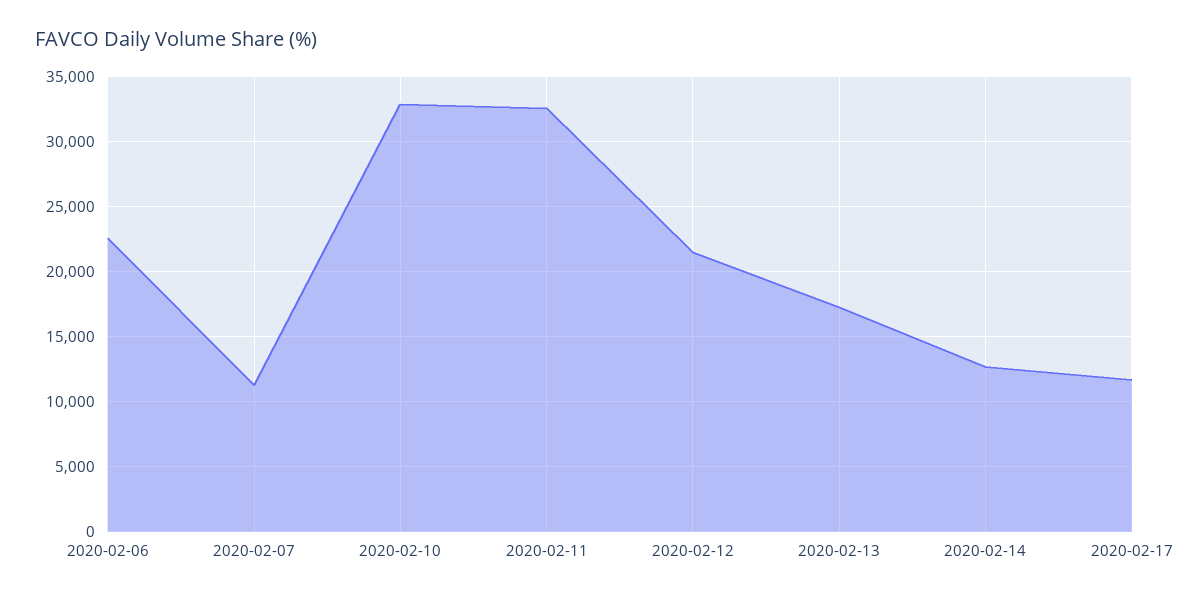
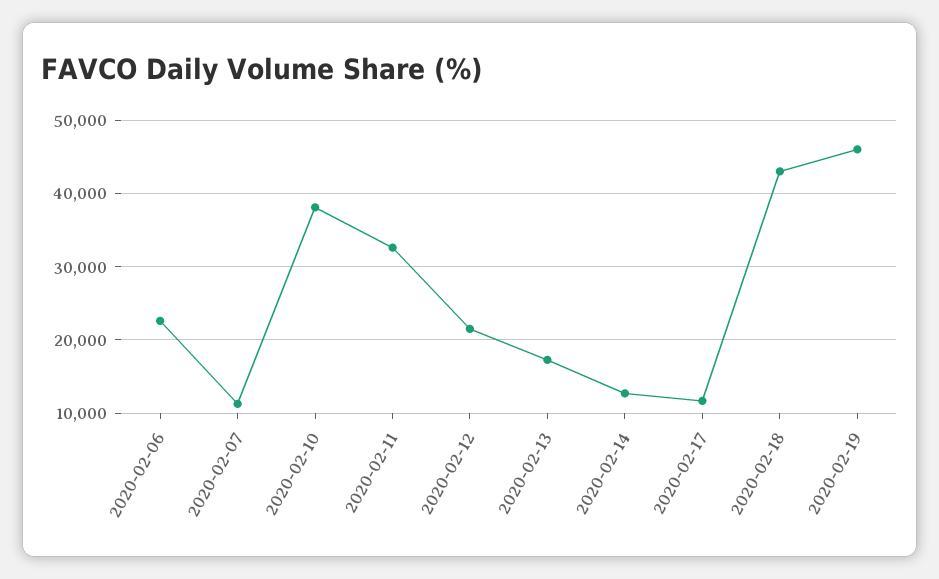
2020-02-10: 33000 -> 38000
2020-02-18: none -> 43000
2020-02-19: none -> 46000

